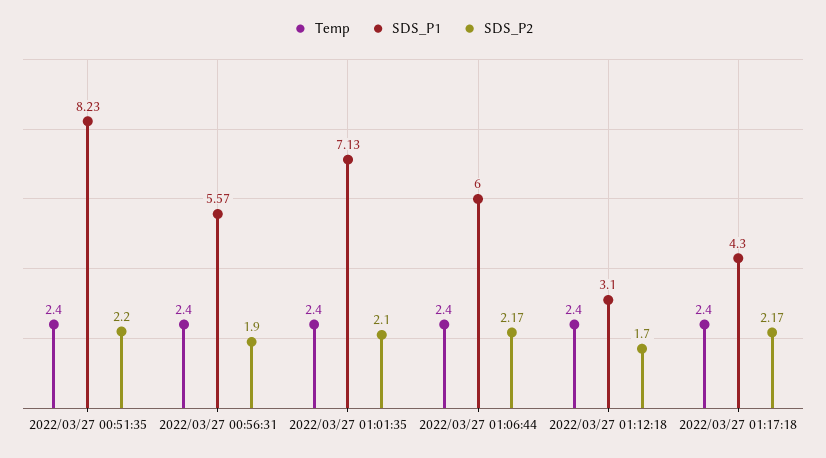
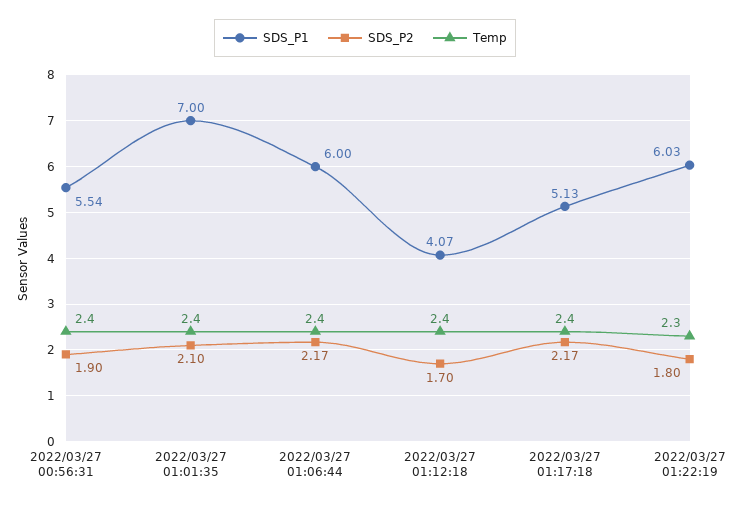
Temp, 2022/03/27 00:51:35: 2.4 -> none
SDS_P1, 2022/03/27 00:51:35: 8.23 -> none
SDS_P2, 2022/03/27 00:51:35: 2.2 -> none
SDS_P1, 2022/03/27 00:56:31: 5.57 -> 5.54
SDS_P1, 2022/03/27 01:01:35: 7.13 -> 7
SDS_P1, 2022/03/27 01:12:18: 3.1 -> 4.07
SDS_P1, 2022/03/27 01:17:18: 4.3 -> 5.13
SDS_P1, 2022/03/27 01:22:19: none -> 6.03
SDS_P2, 2022/03/27 01:22:19: none -> 1.8
Temp, 2022/03/27 01:22:19: none -> 2.3

